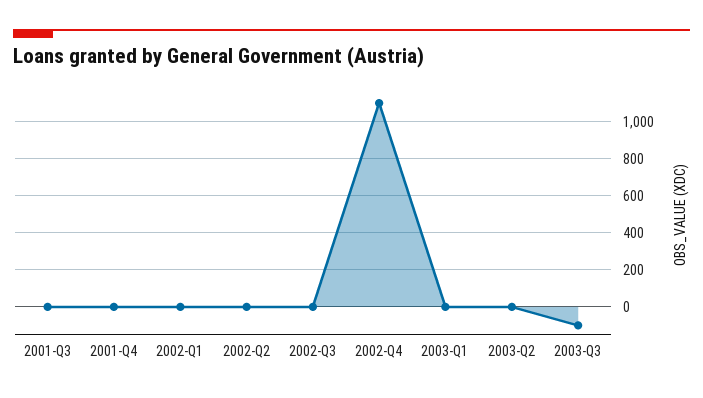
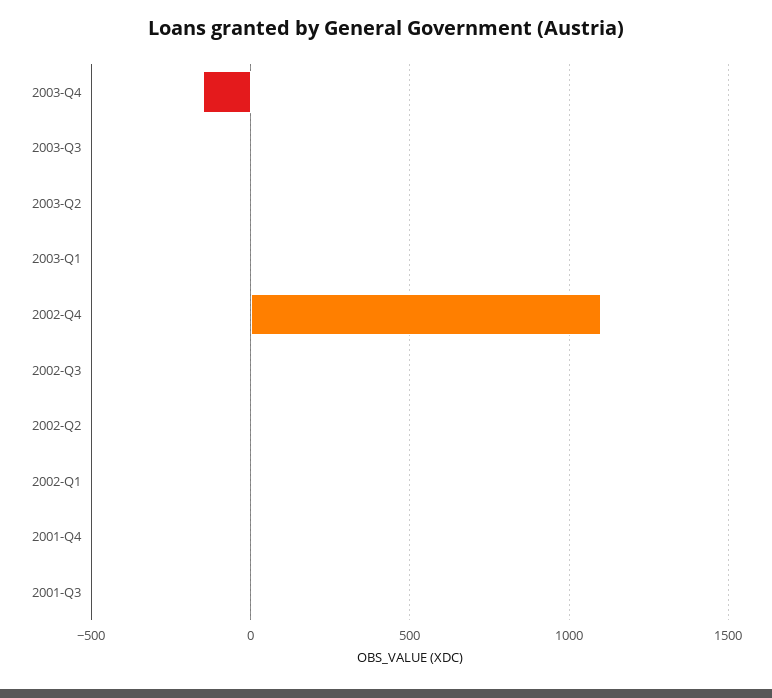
2003-Q3: -100 -> 0
2003-Q4: none -> -150

